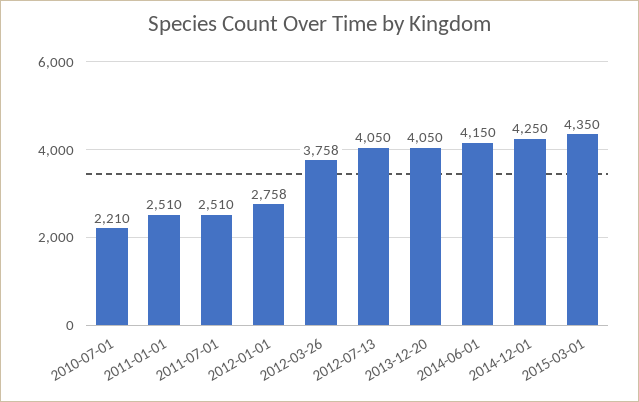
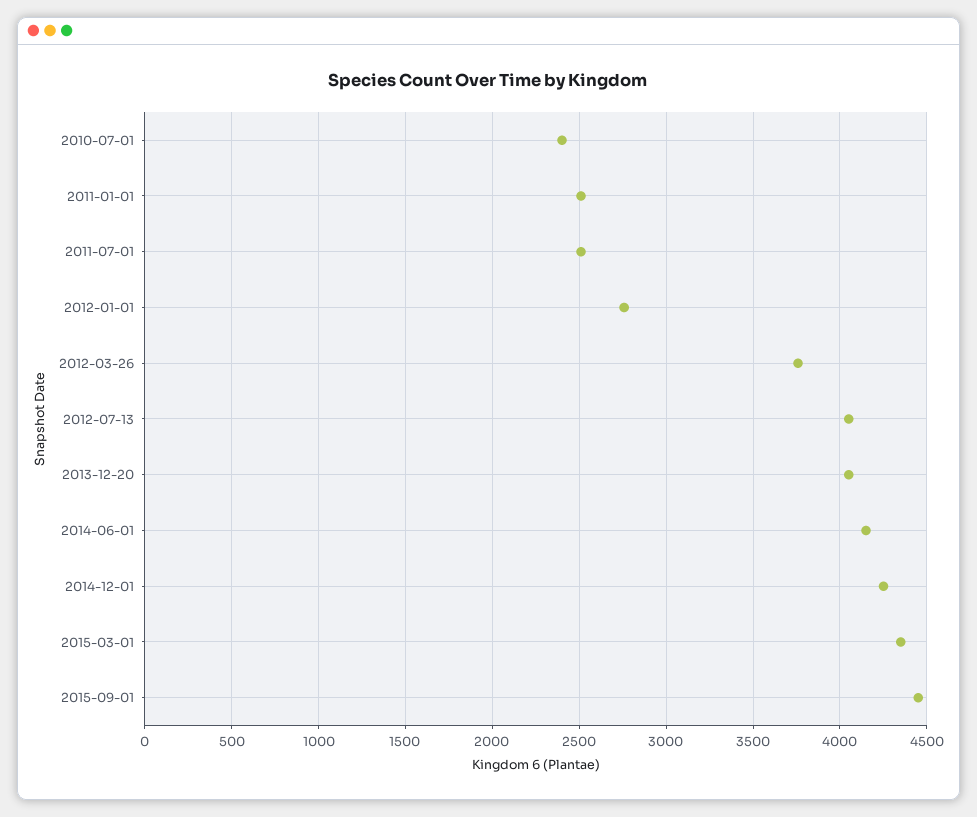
2010-07-01: 2210 -> 2400
2015-09-01: none -> 4450

